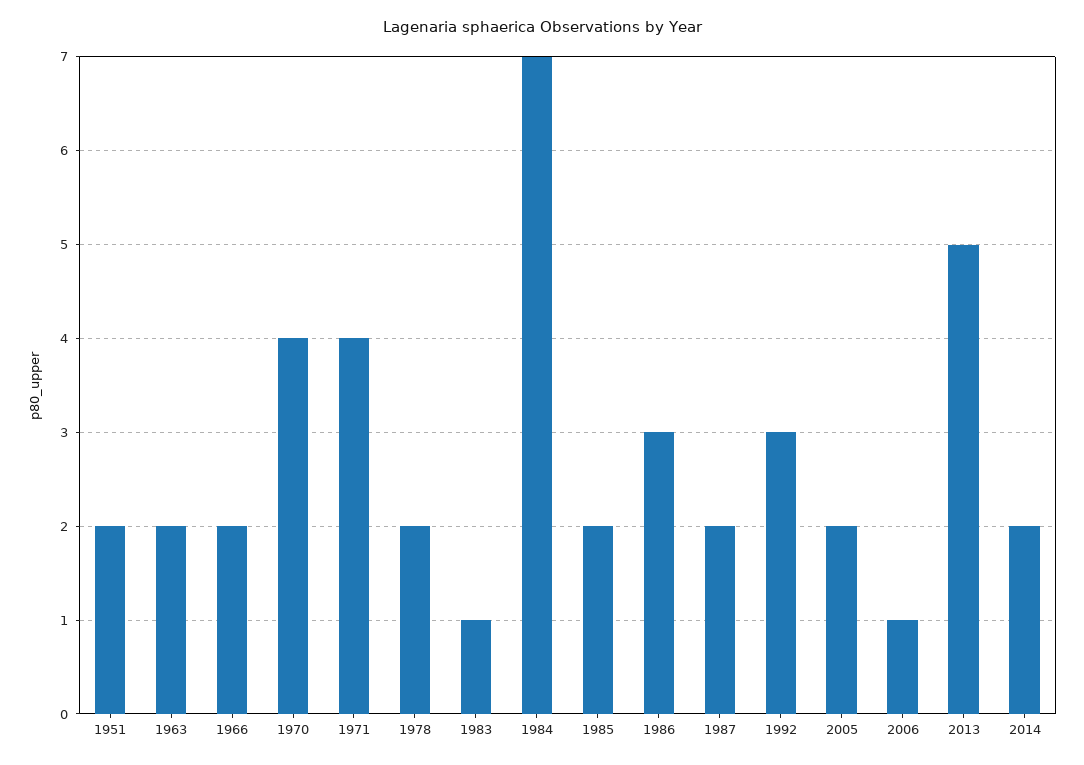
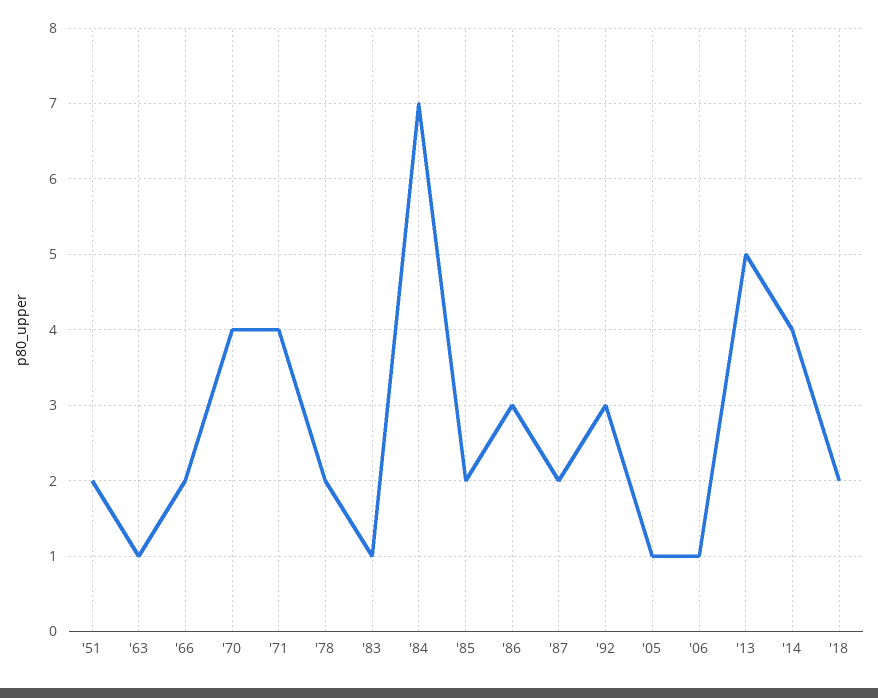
1963: 2 -> 1
2005: 2 -> 1
2014: 2 -> 4
'18: none -> 2

